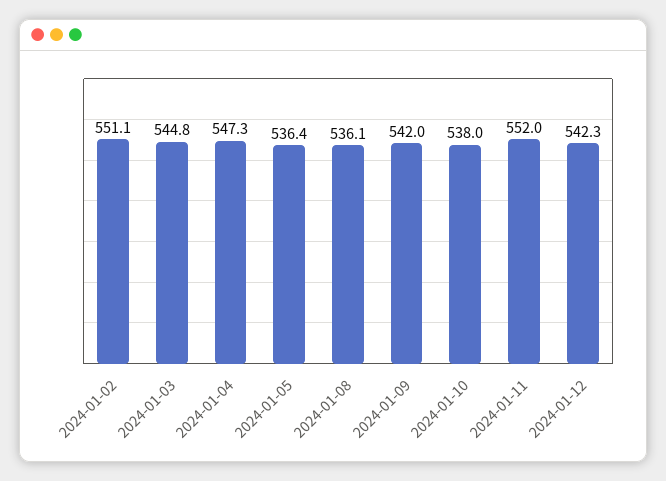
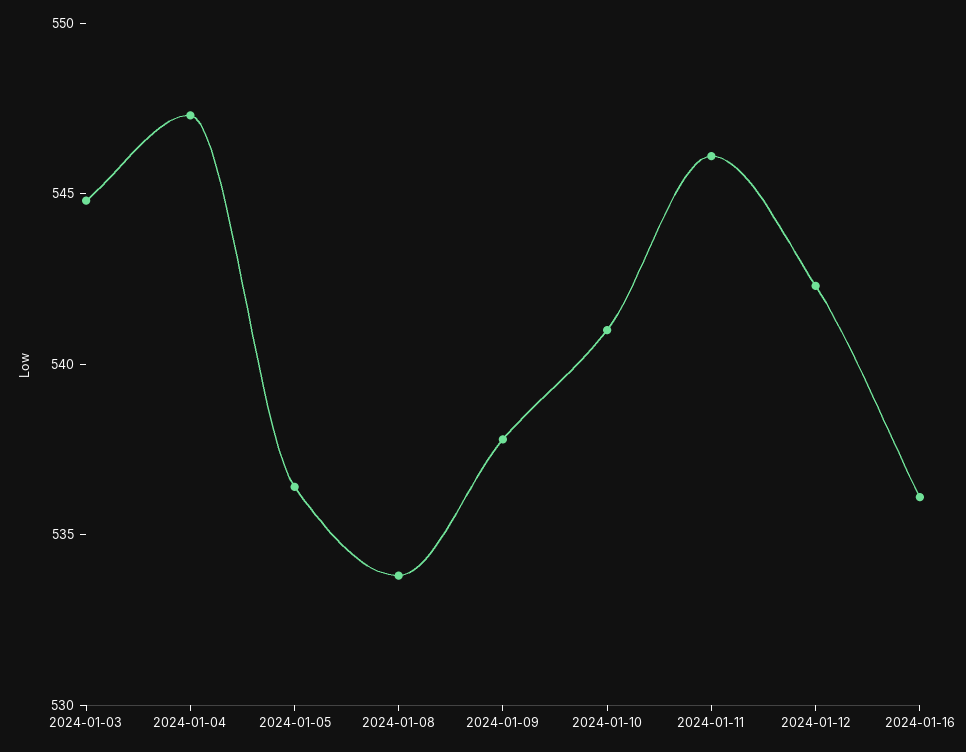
2024-01-02: 551.1 -> none
2024-01-08: 536.1 -> 534
2024-01-09: 542 -> 538
2024-01-10: 538 -> 541
2024-01-11: 552 -> 546
2024-01-16: none -> 536

